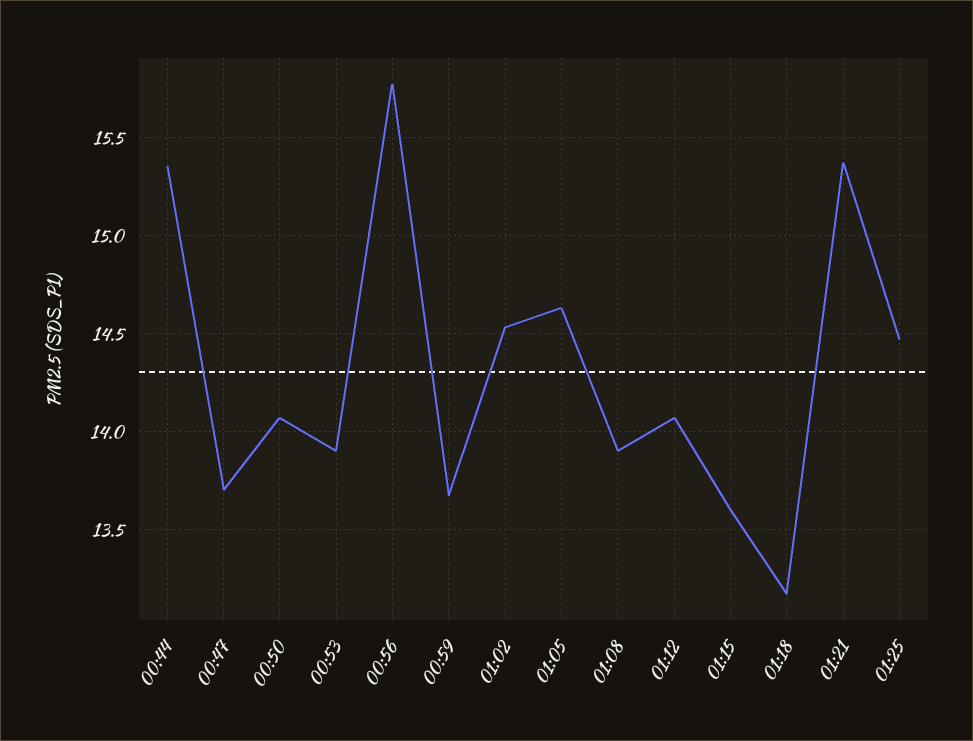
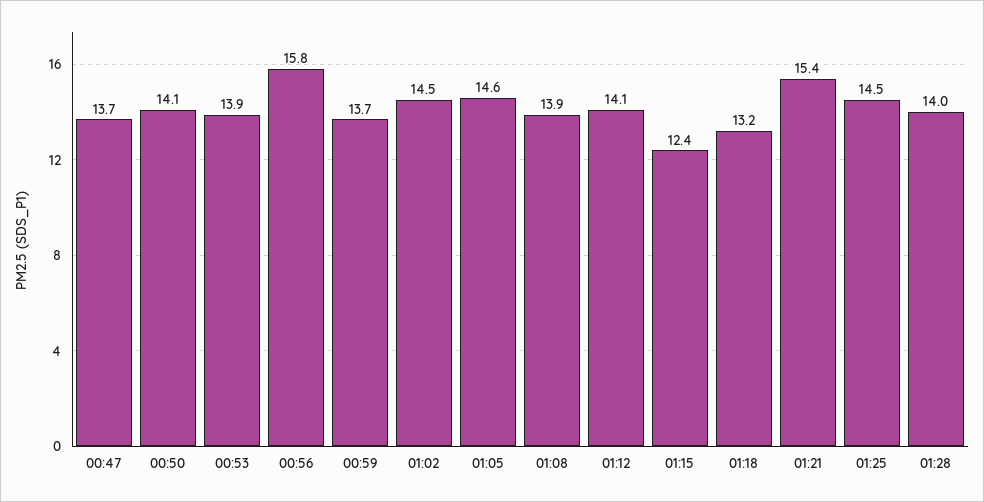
00:44: 15.35 -> none
01:15: 13.6 -> 12.4
01:28: none -> 14

